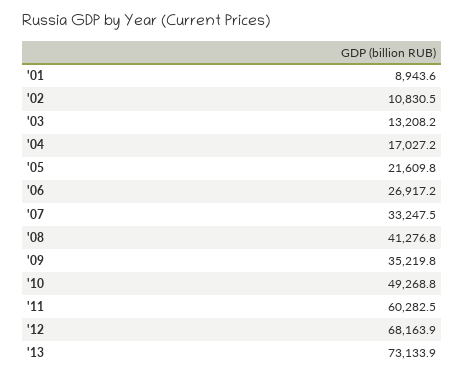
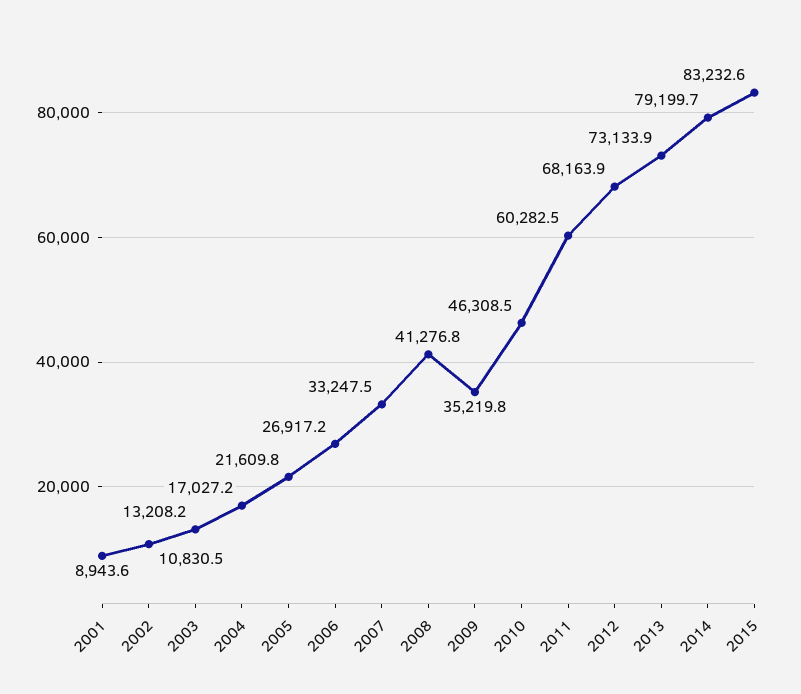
'10: 49268.8 -> 46308.5
2014: none -> 79199.7
2015: none -> 83232.6

